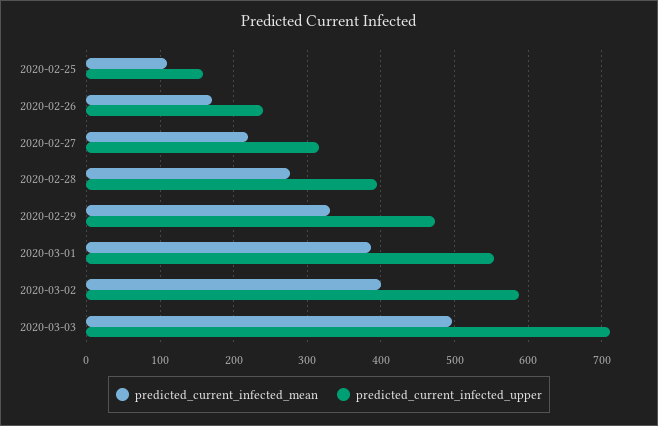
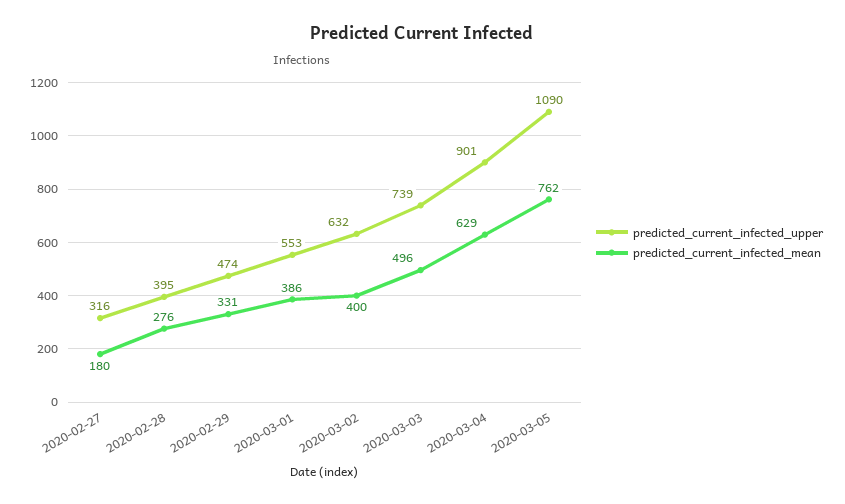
predicted_current_infected_mean, 2020-02-25: 110 -> none
predicted_current_infected_upper, 2020-02-25: 160 -> none
predicted_current_infected_mean, 2020-02-26: 170 -> none
predicted_current_infected_upper, 2020-02-26: 240 -> none
predicted_current_infected_mean, 2020-02-27: 220 -> 180
predicted_current_infected_upper, 2020-03-02: 590 -> 632
predicted_current_infected_upper, 2020-03-03: 710 -> 739
predicted_current_infected_upper, 2020-03-04: none -> 901
predicted_current_infected_mean, 2020-03-04: none -> 629
predicted_current_infected_upper, 2020-03-05: none -> 1090
predicted_current_infected_mean, 2020-03-05: none -> 762

